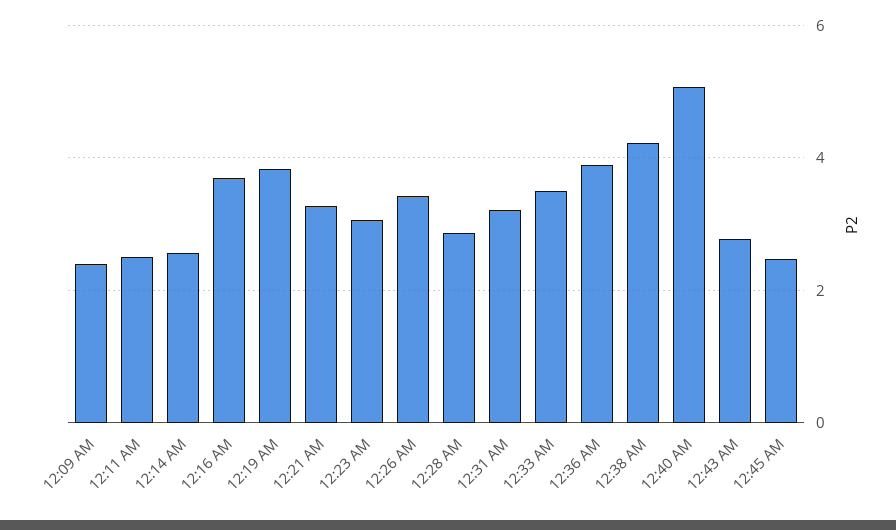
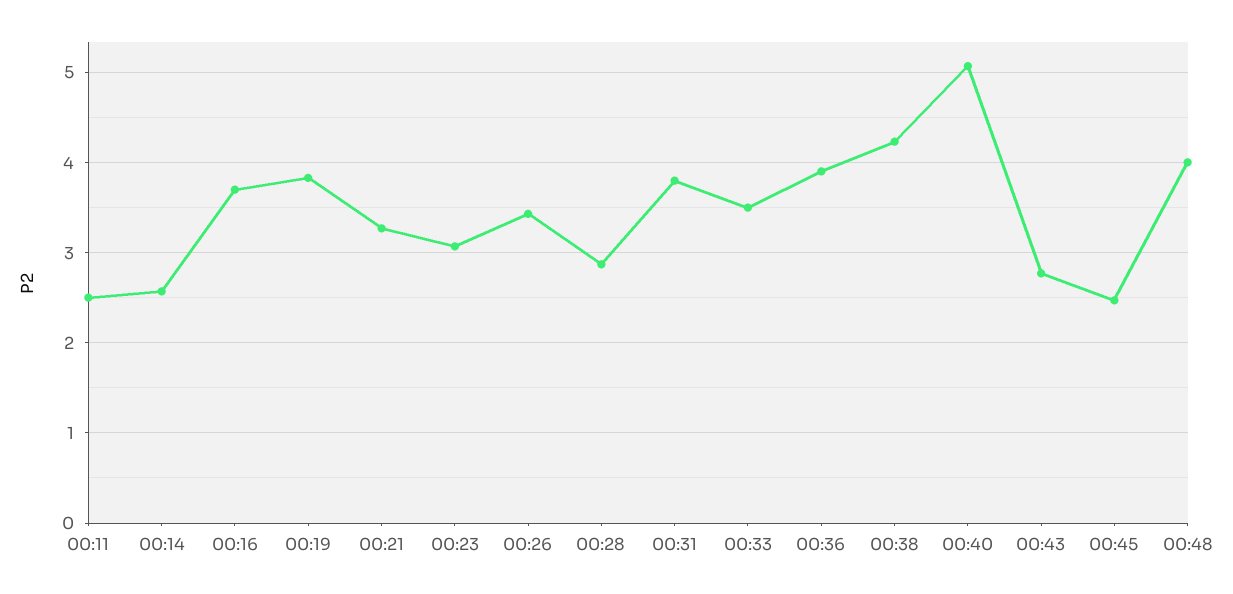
12:09 AM: 2.4 -> none
12:31 AM: 3.2 -> 3.8
00:48: none -> 4

